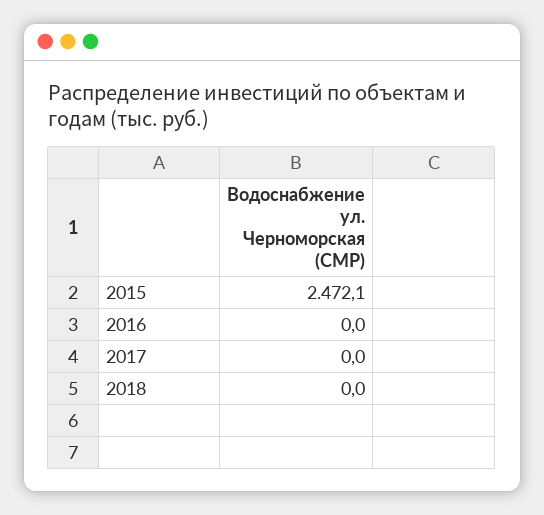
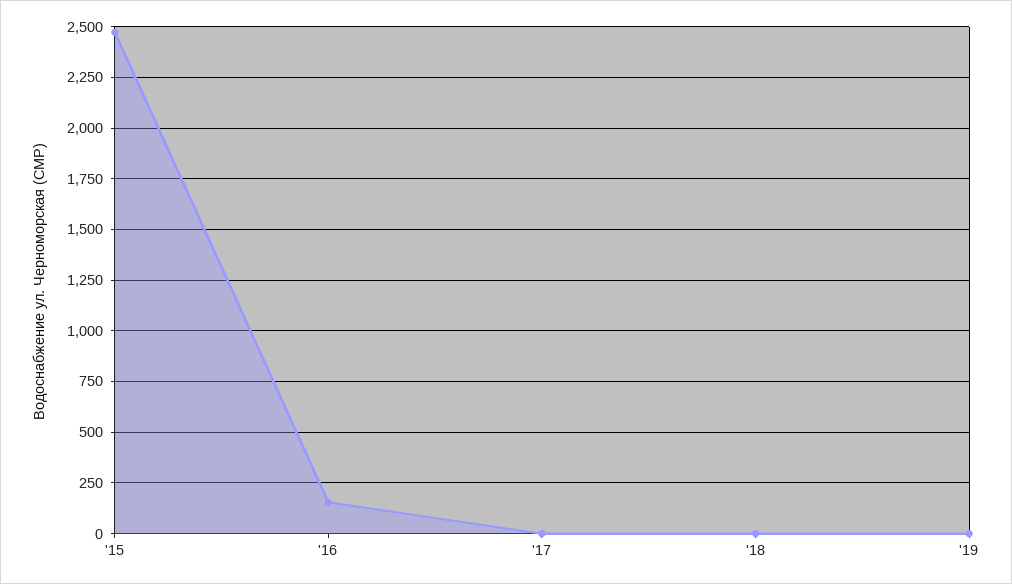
2016: 0 -> 150
'19: none -> 0

